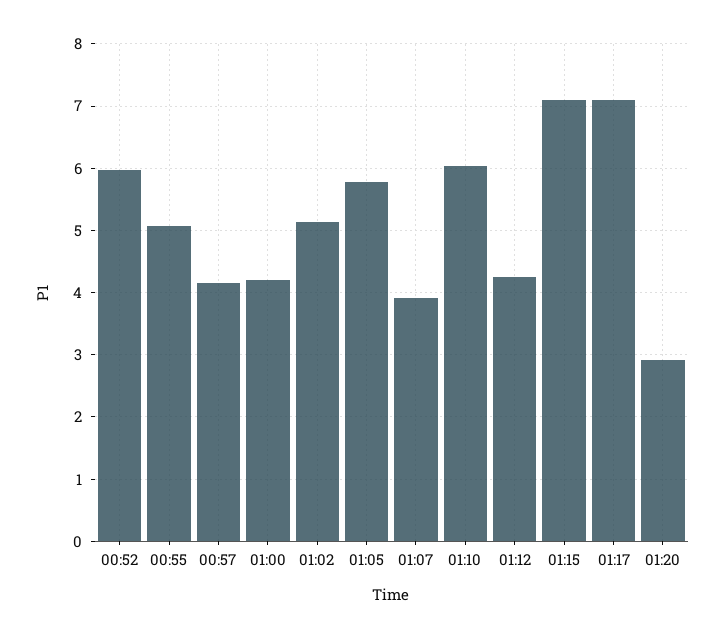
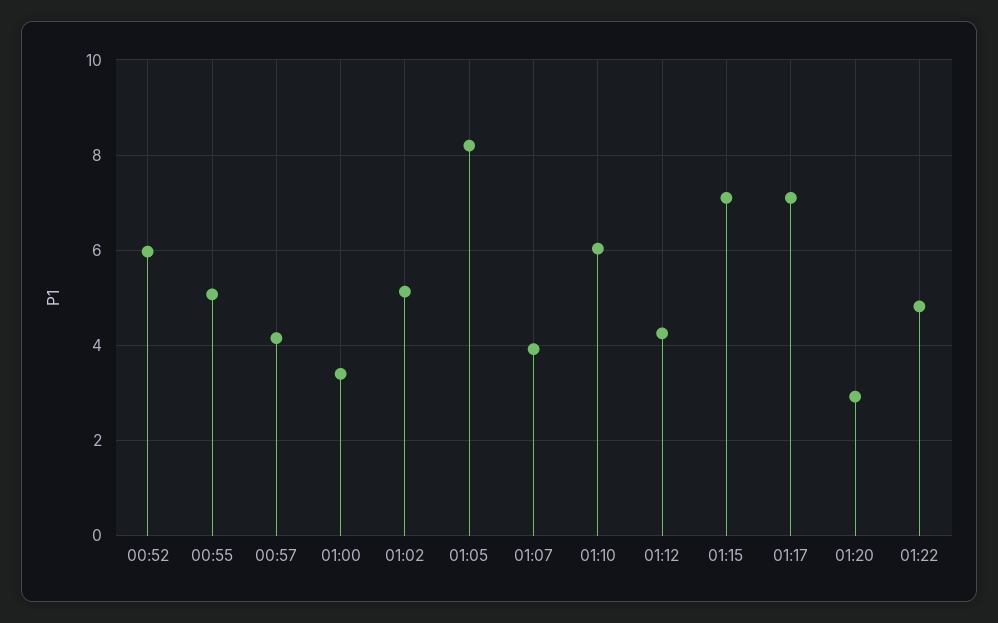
01:00: 4.2 -> 3.4
01:05: 5.8 -> 8.2
01:22: none -> 4.8

